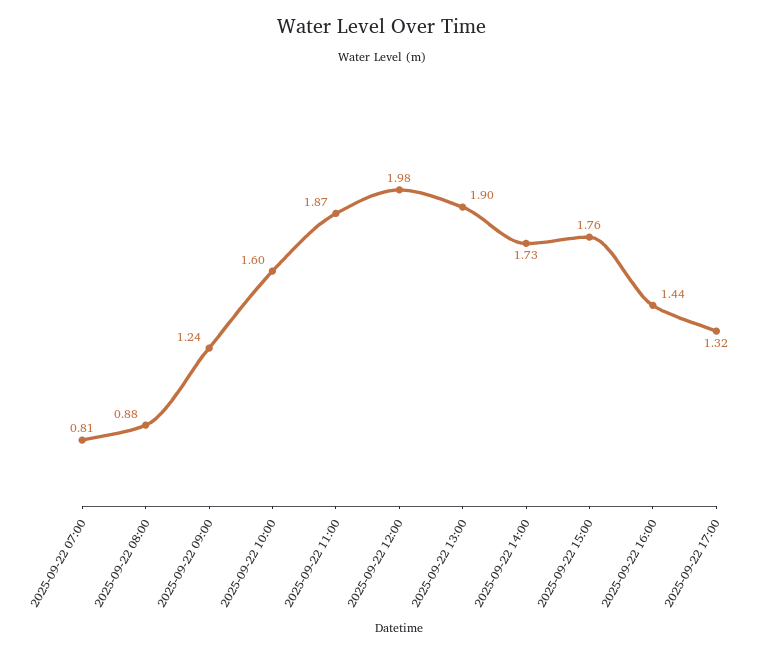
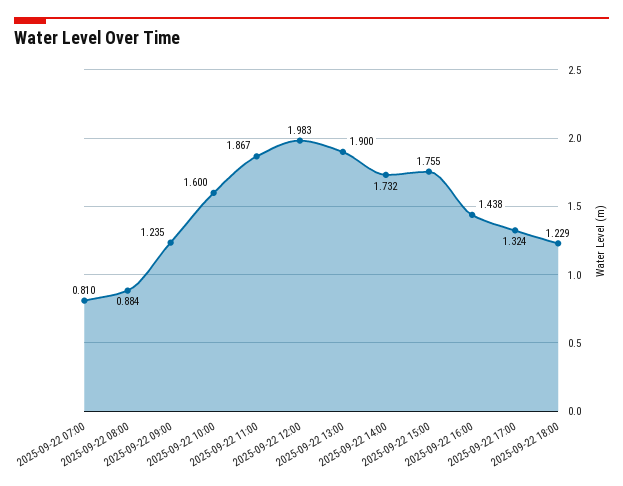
2025-09-22 18:00: none -> 1.229

